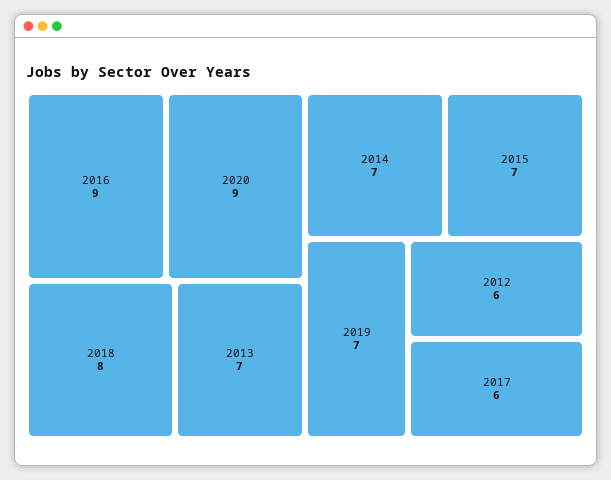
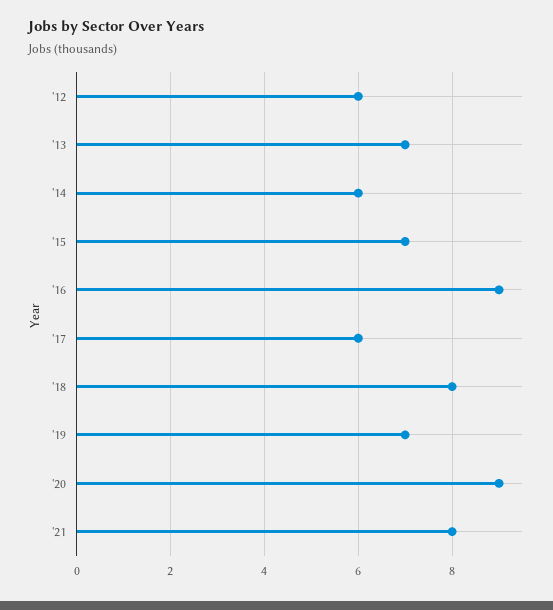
2014: 7 -> 6
'21: none -> 8

